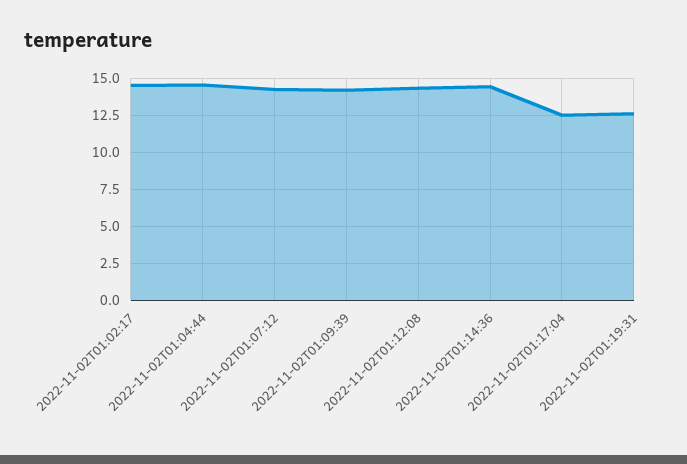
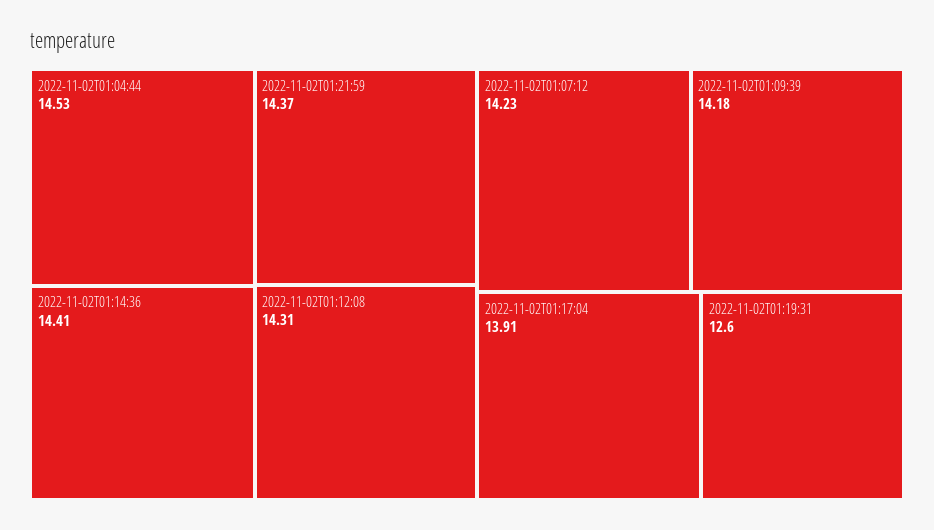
2022-11-02T01:02:17: 14.5 -> none
2022-11-02T01:17:04: 12.5 -> 13.91
2022-11-02T01:21:59: none -> 14.37

